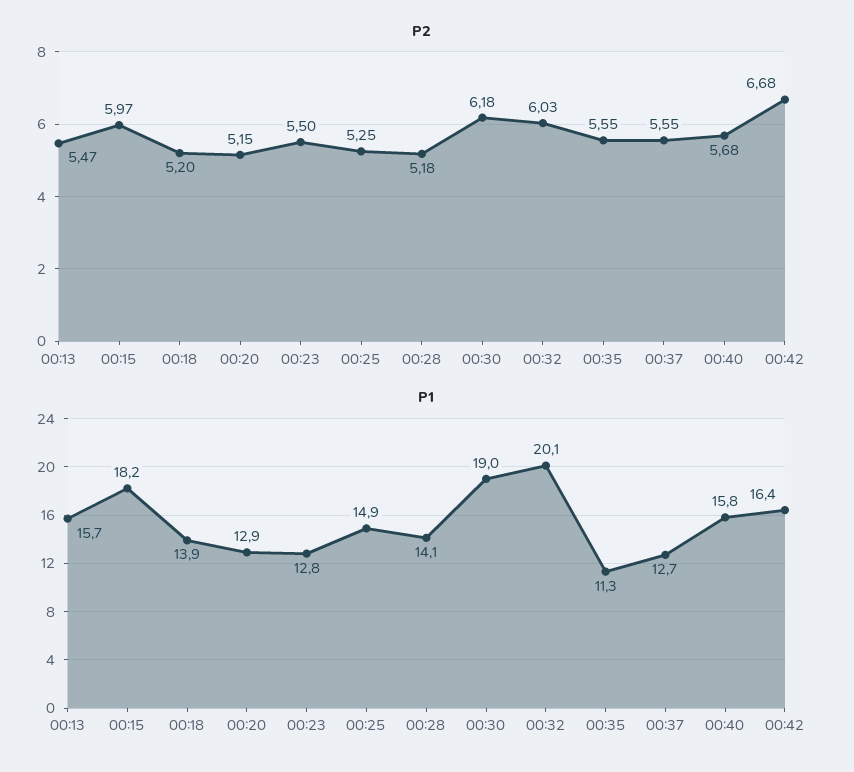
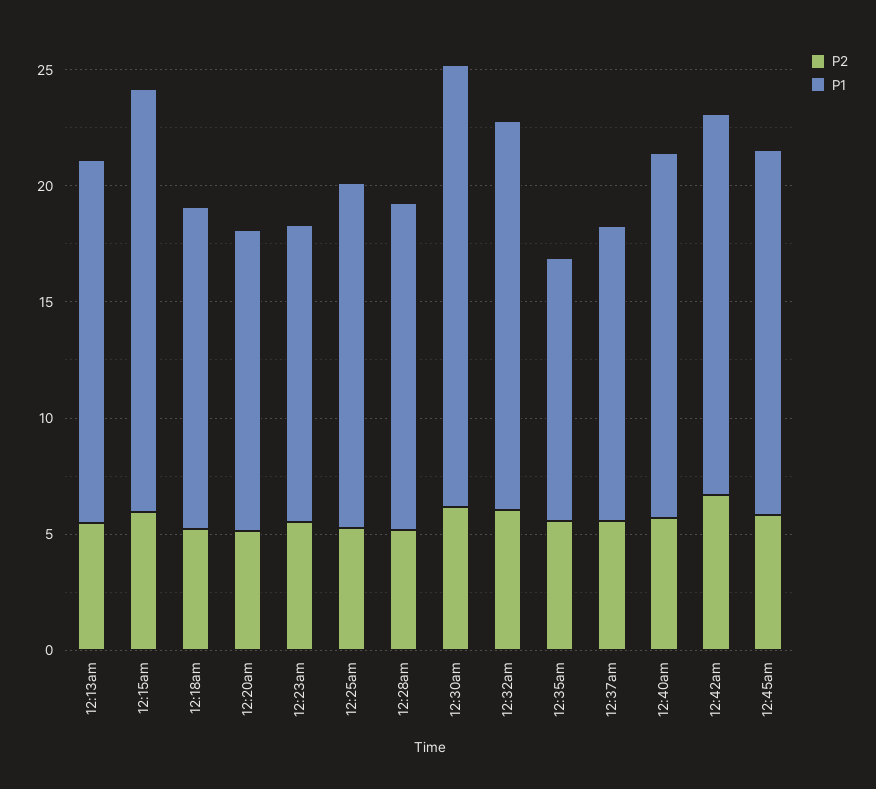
P1, 00:32: 20.1 -> 17
P2, 12:45am: none -> 6
P1, 12:45am: none -> 16

